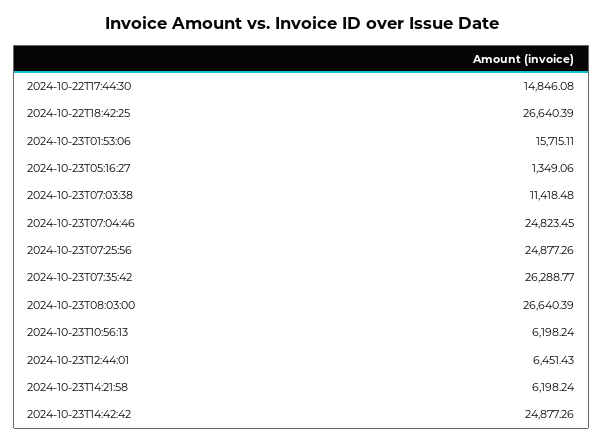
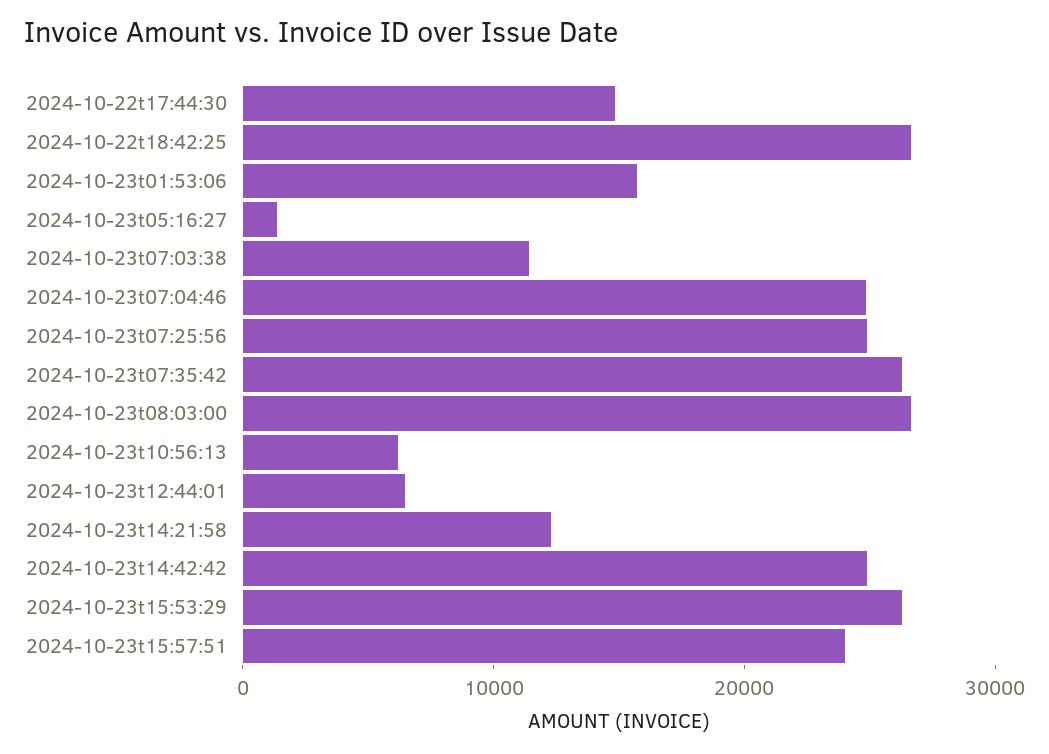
2024-10-23T14:21:58: 6198.24 -> 12000
2024-10-23t15:53:29: none -> 26000
2024-10-23t15:57:51: none -> 24000

